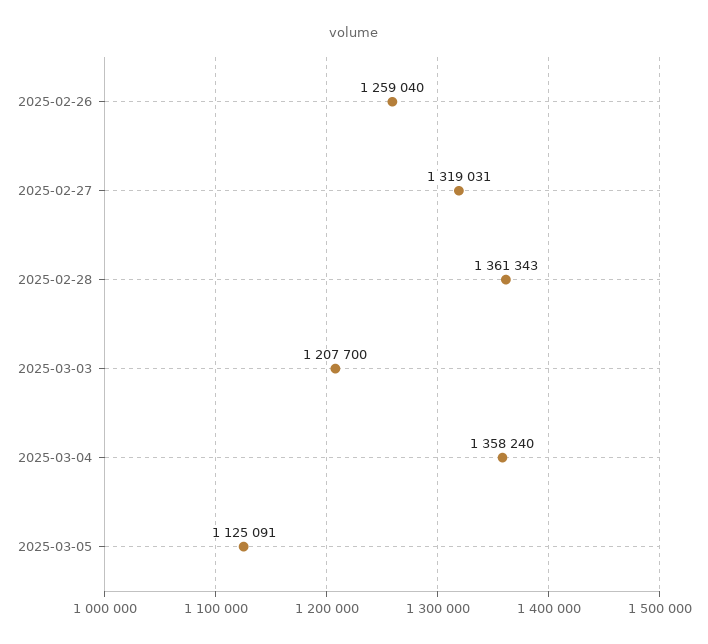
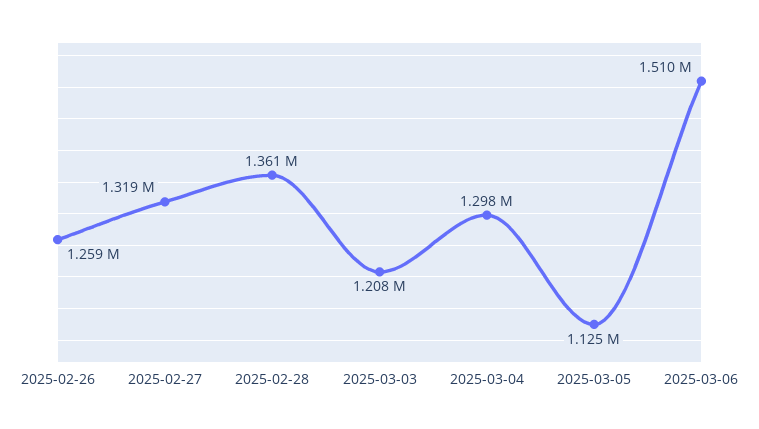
2025-03-04: 1358240 -> 1298000
2025-03-06: none -> 1510000

